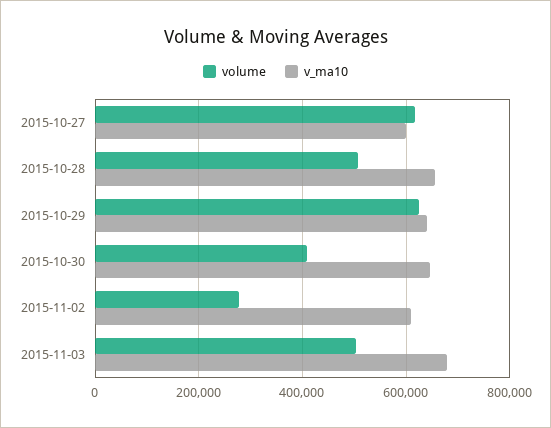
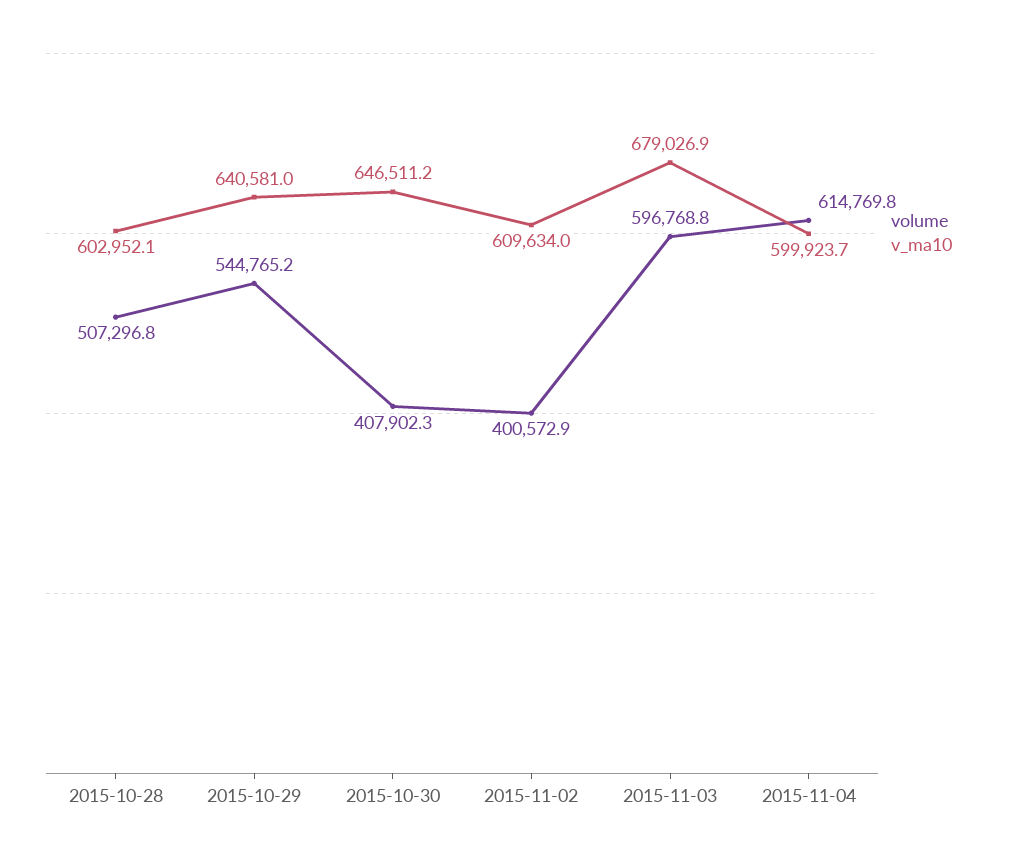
volume, 2015-10-27: 620000 -> none
v_ma10, 2015-10-27: 600000 -> none
v_ma10, 2015-10-28: 660000 -> 602952.1
volume, 2015-10-29: 620000 -> 544765.2
volume, 2015-11-02: 280000 -> 400572.9
volume, 2015-11-03: 500000 -> 596768.8
volume, 2015-11-04: none -> 614769.8
v_ma10, 2015-11-04: none -> 599923.7

